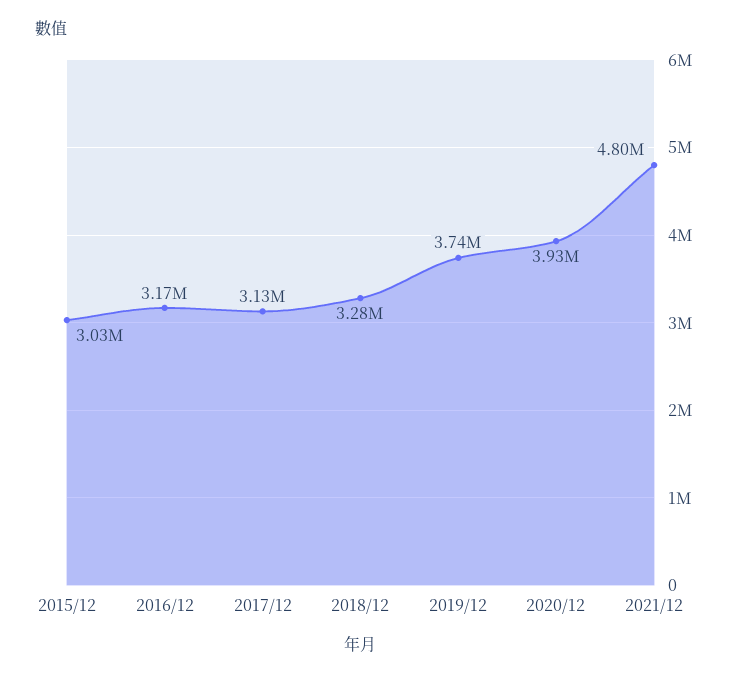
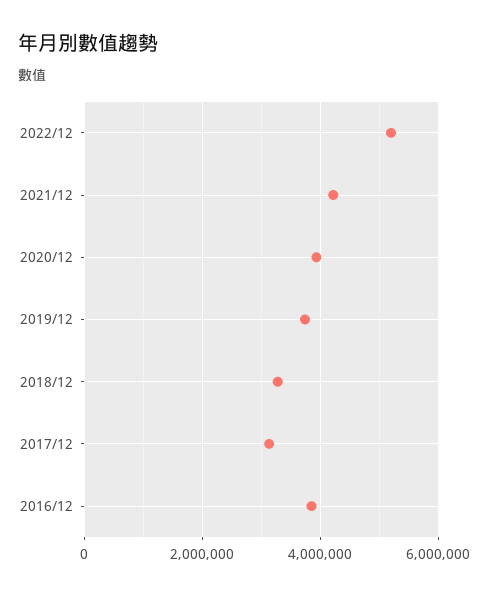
2015/12: 3030000 -> none
2016/12: 3170000 -> 3800000
2021/12: 4800000 -> 4200000
2022/12: none -> 5200000

